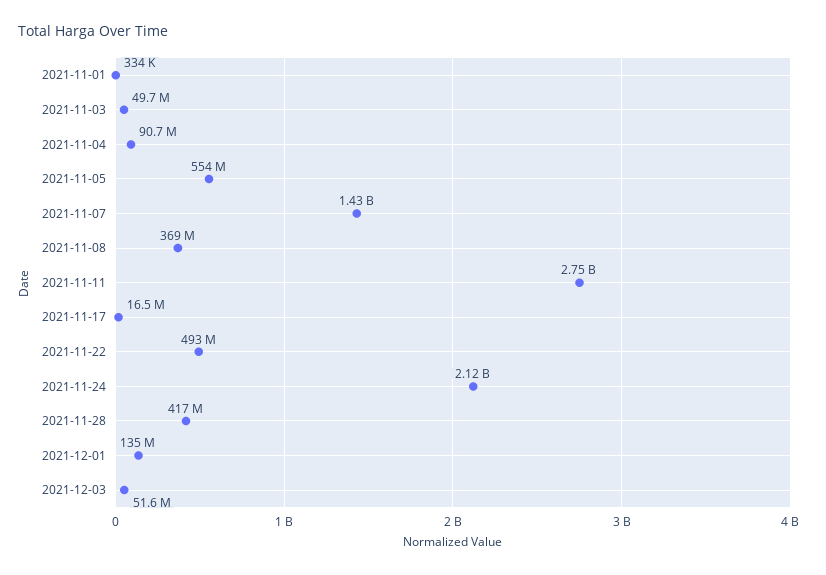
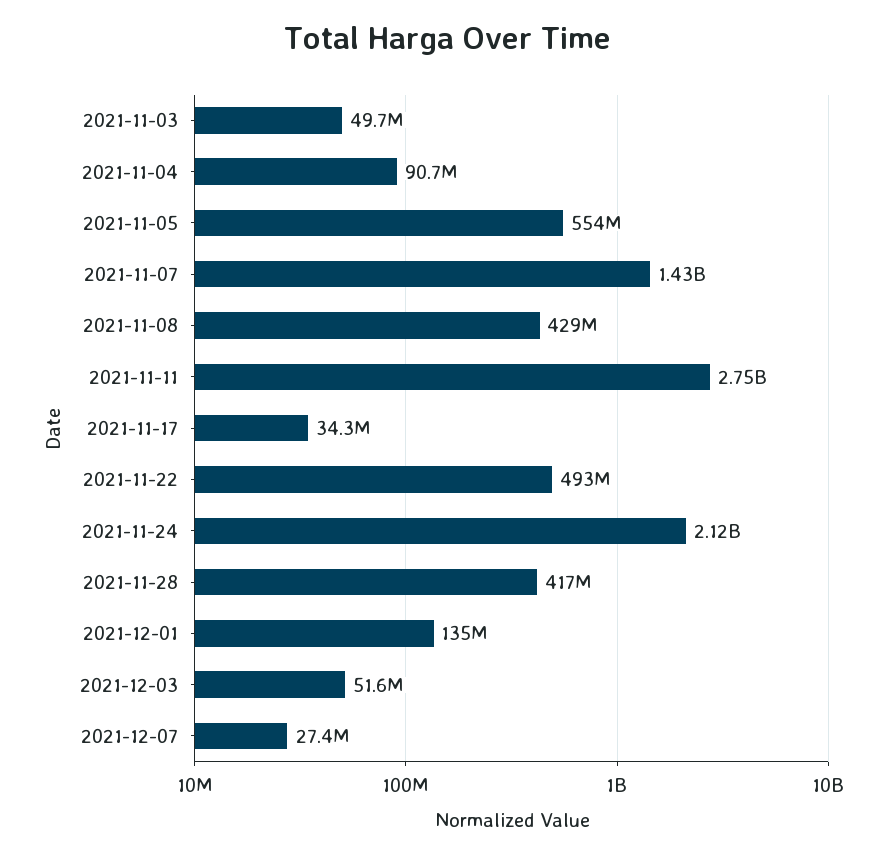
2021-11-01: 334000 -> none
2021-11-08: 369000000 -> 429000000
2021-11-17: 16500000 -> 34300000
2021-12-07: none -> 27400000

